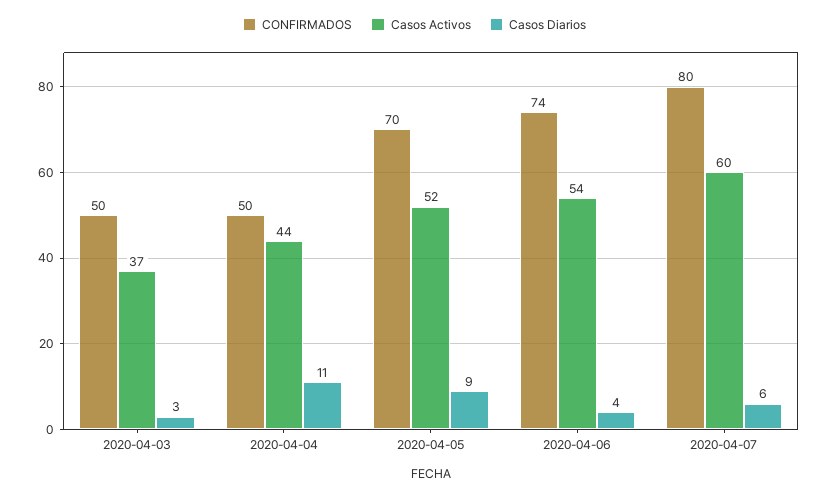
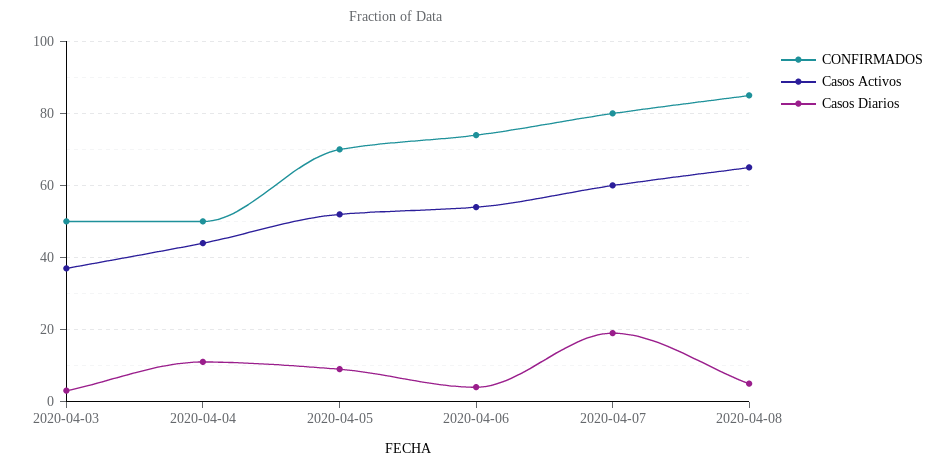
Casos Diarios, 2020-04-07: 6 -> 20
CONFIRMADOS, 2020-04-08: none -> 85
Casos Activos, 2020-04-08: none -> 65
Casos Diarios, 2020-04-08: none -> 5

